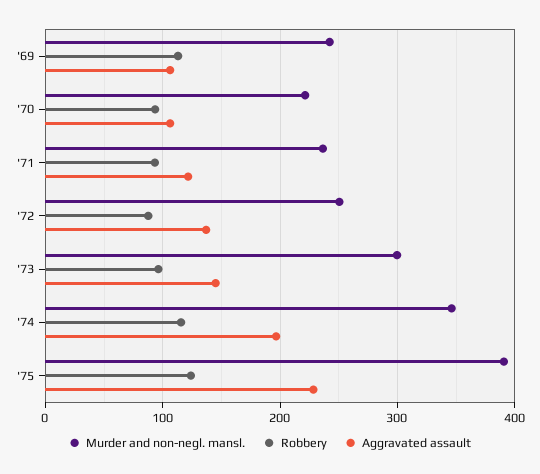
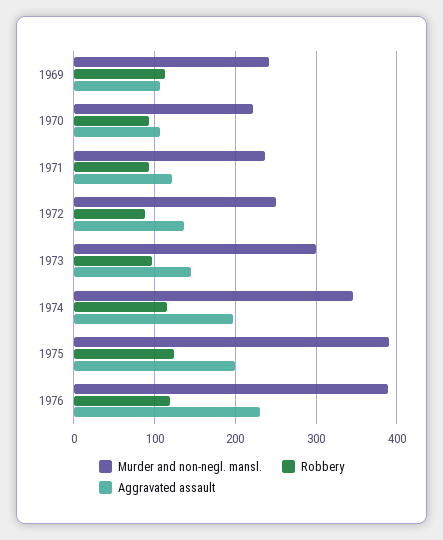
Aggravated assault, '75: 230 -> 200
Murder and non-negl. mansl., 1976: none -> 390
Robbery, 1976: none -> 120
Aggravated assault, 1976: none -> 230

